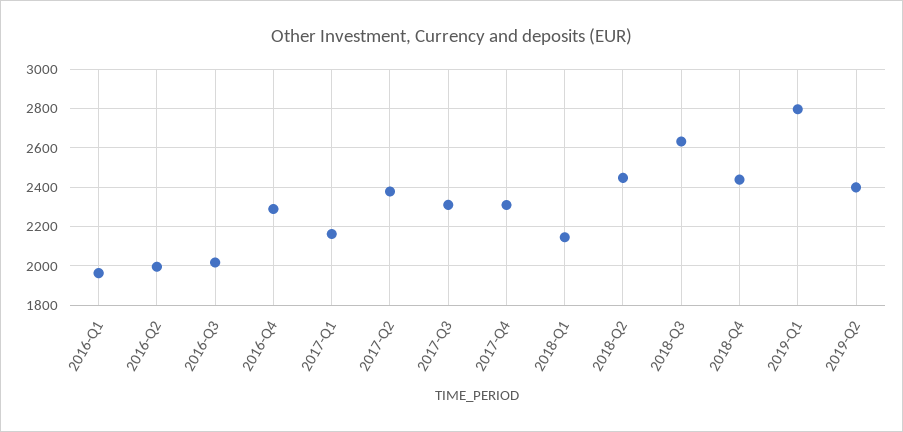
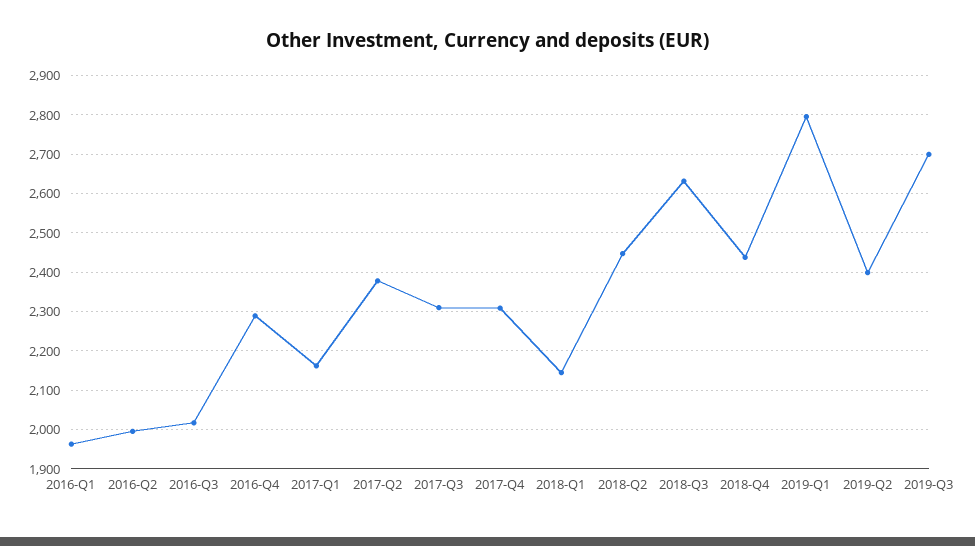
2019-Q3: none -> 2700

